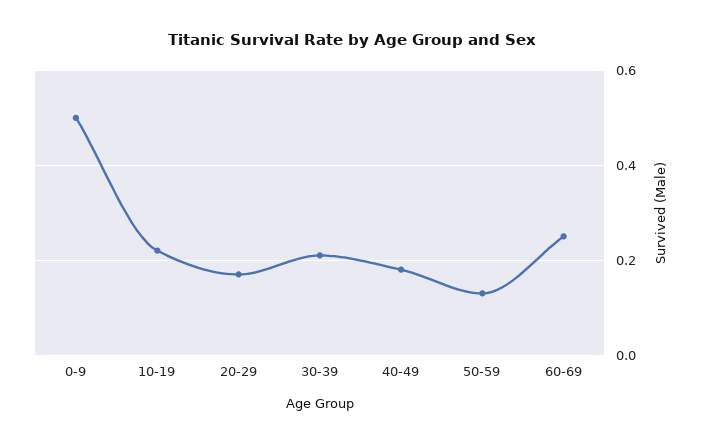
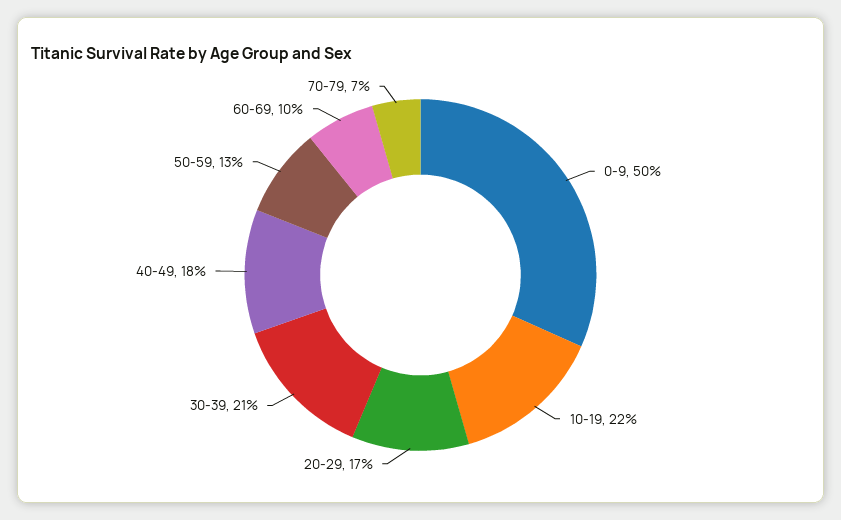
60-69: 0.25 -> 0.1
70-79: none -> 0.07

